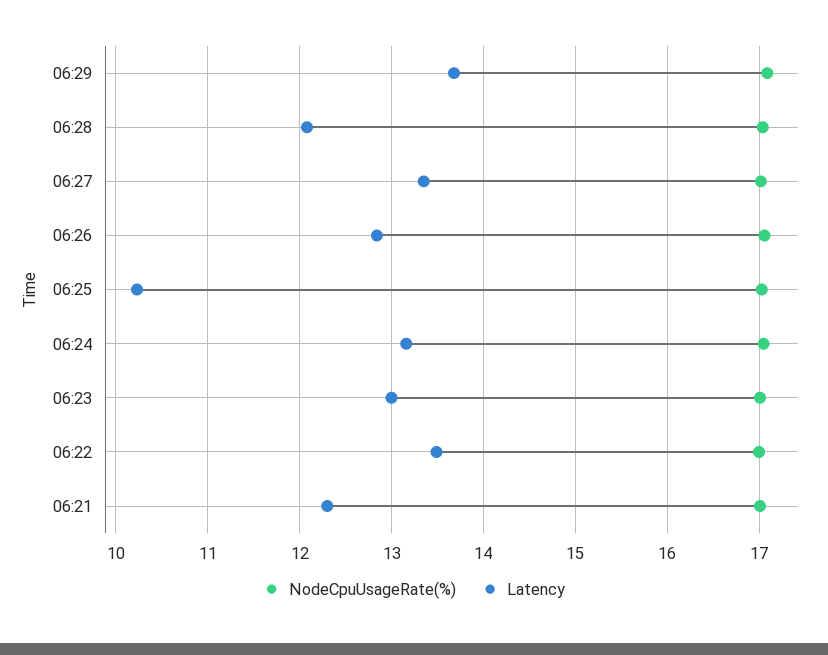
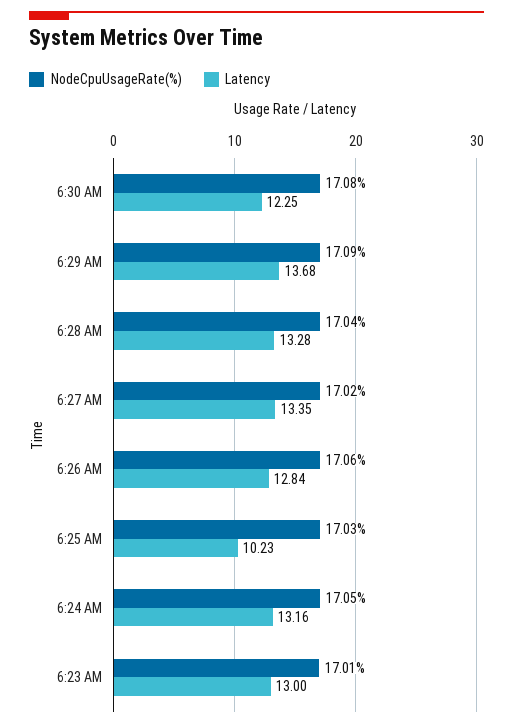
Latency, 06:28: 12.1 -> 13.28
NodeCpuUsageRate(%), 06:22: 17 -> none
Latency, 06:22: 13.5 -> none
NodeCpuUsageRate(%), 06:21: 17 -> none
Latency, 06:21: 12.3 -> none
NodeCpuUsageRate(%), 6:30 AM: none -> 17.08
Latency, 6:30 AM: none -> 12.25

